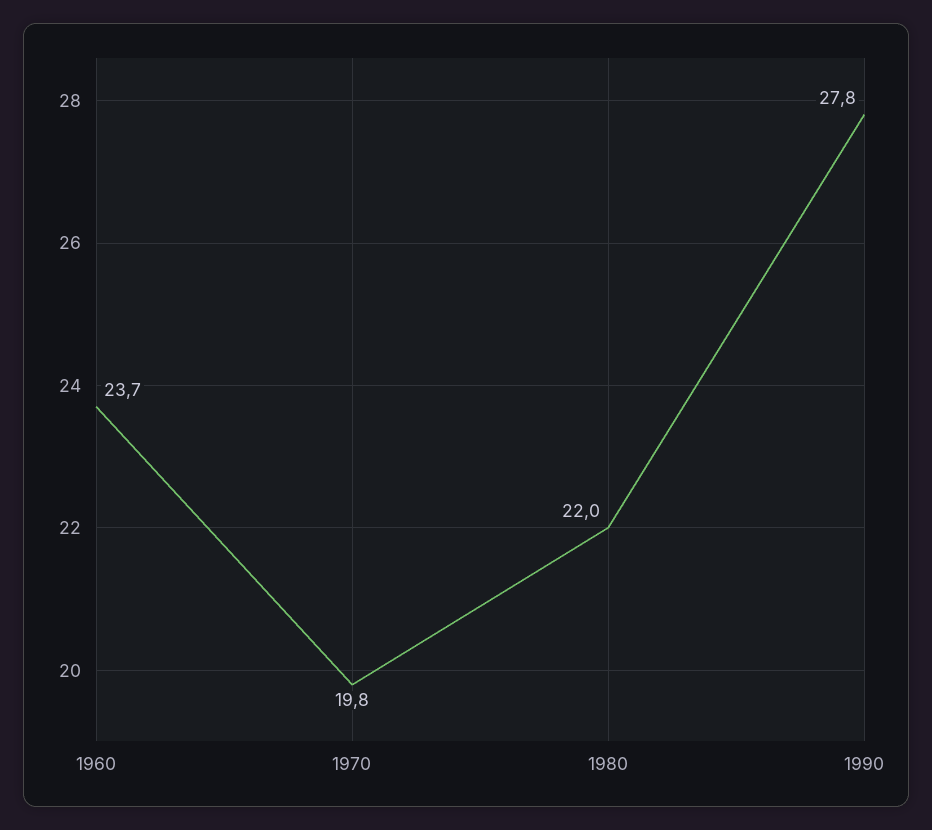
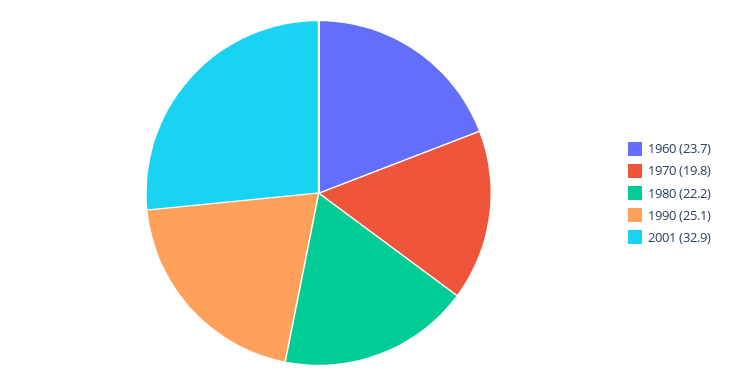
1980: 22 -> 22.2
1990: 27.8 -> 25.1
2001: none -> 32.9

